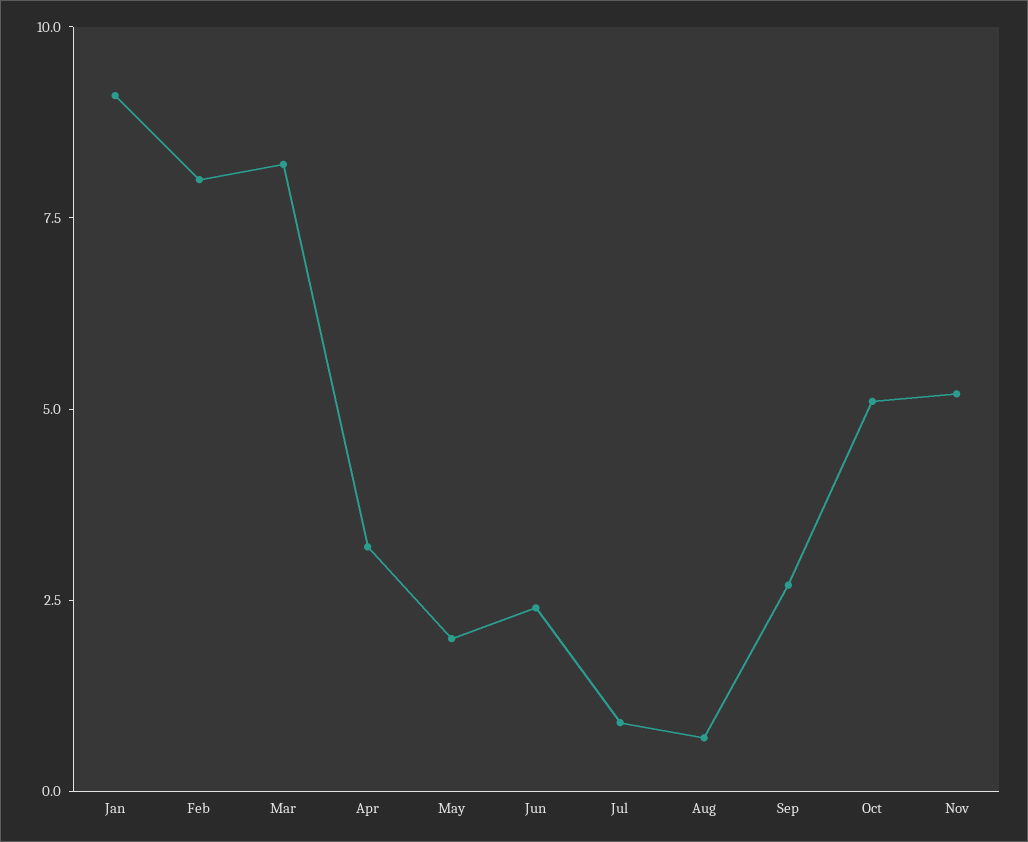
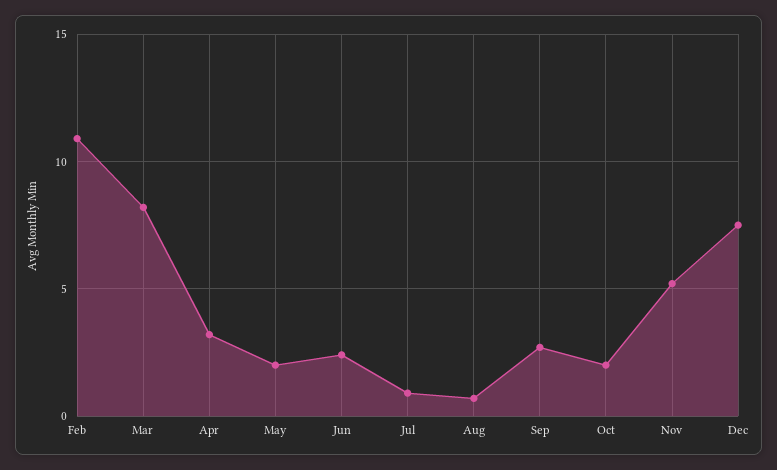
Jan: 9 -> none
Feb: 8 -> 11
Oct: 5 -> 2
Dec: none -> 7.5

